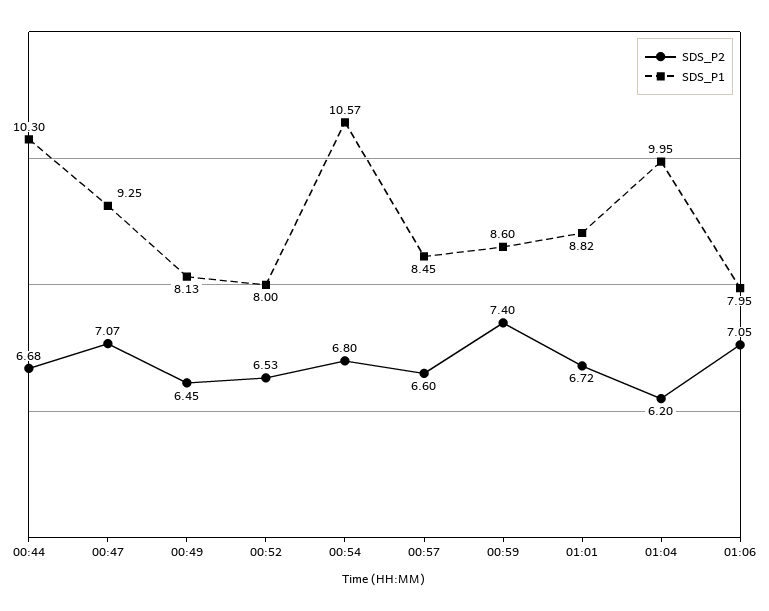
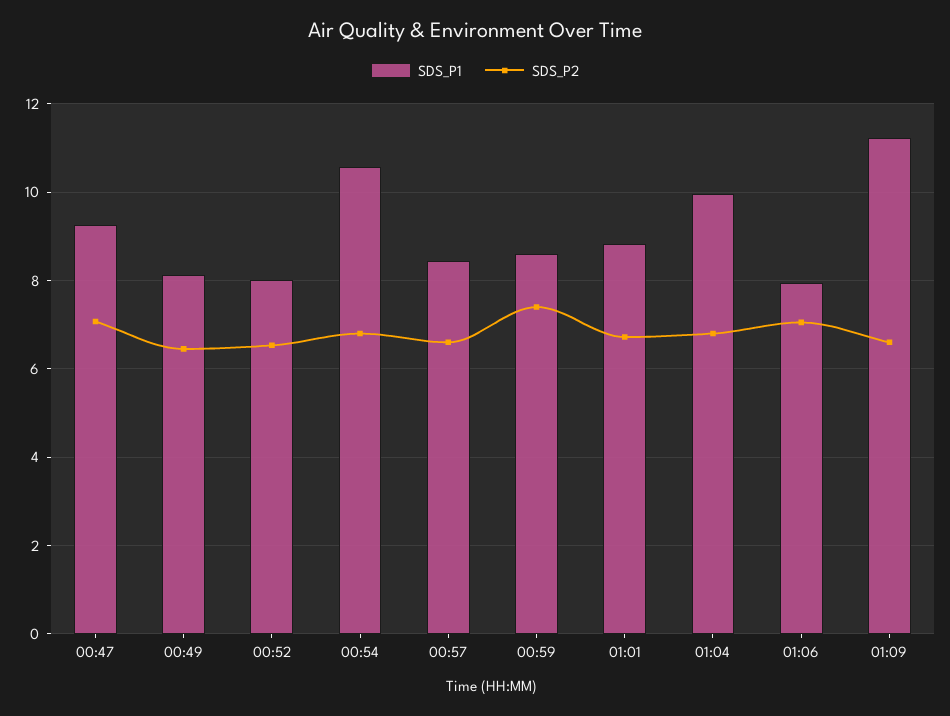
SDS_P2, 00:44: 6.68 -> none
SDS_P1, 00:44: 10.3 -> none
SDS_P2, 01:04: 6.2 -> 6.8
SDS_P1, 01:09: none -> 11.2
SDS_P2, 01:09: none -> 6.6

